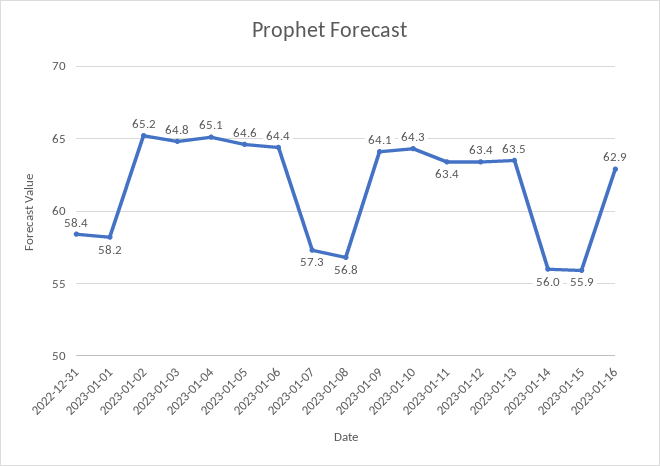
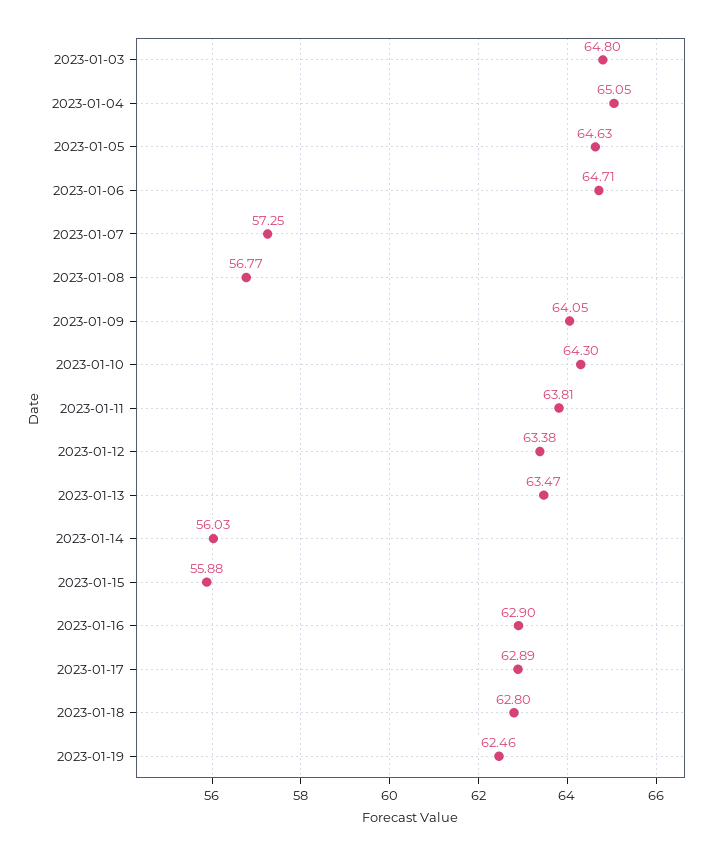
2022-12-31: 58.4 -> none
2023-01-01: 58.2 -> none
2023-01-02: 65.2 -> none
2023-01-06: 64.4 -> 64.71
2023-01-11: 63.4 -> 63.81
2023-01-17: none -> 62.89
2023-01-18: none -> 62.8
2023-01-19: none -> 62.46

